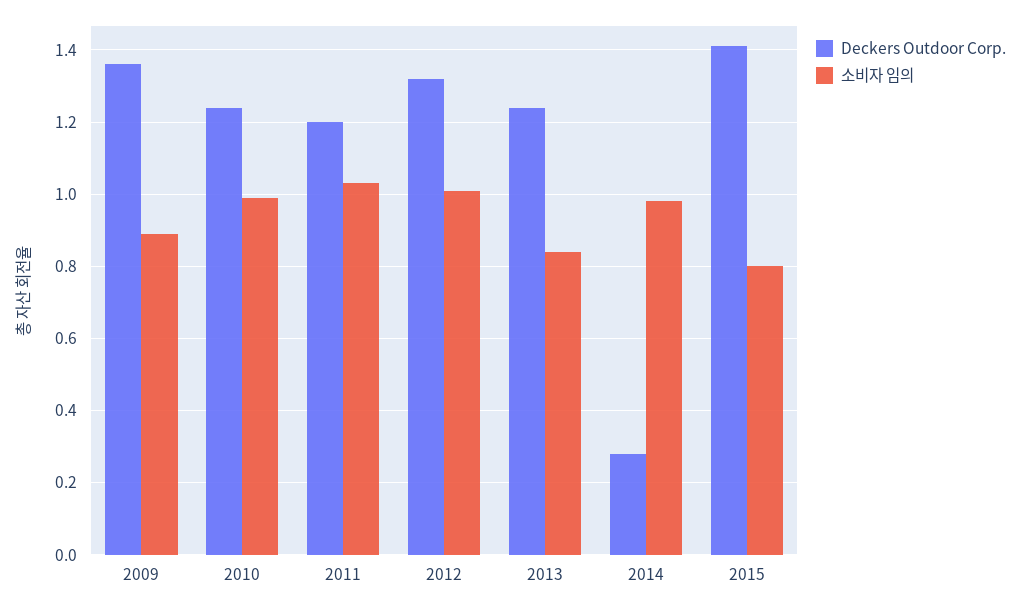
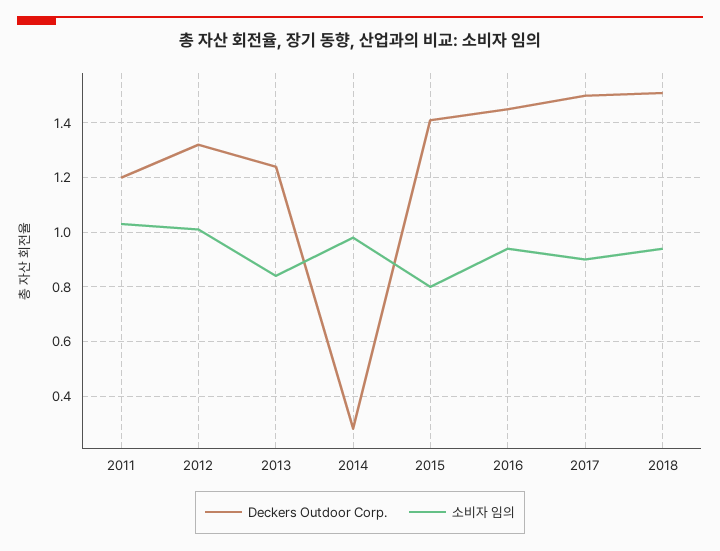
Deckers Outdoor Corp., 2009: 1.35 -> none
소비자 임의, 2009: 0.9 -> none
Deckers Outdoor Corp., 2010: 1.25 -> none
소비자 임의, 2010: 1 -> none
Deckers Outdoor Corp., 2016: none -> 1.45
소비자 임의, 2016: none -> 0.95
Deckers Outdoor Corp., 2017: none -> 1.5
소비자 임의, 2017: none -> 0.9
Deckers Outdoor Corp., 2018: none -> 1.5
소비자 임의, 2018: none -> 0.95

